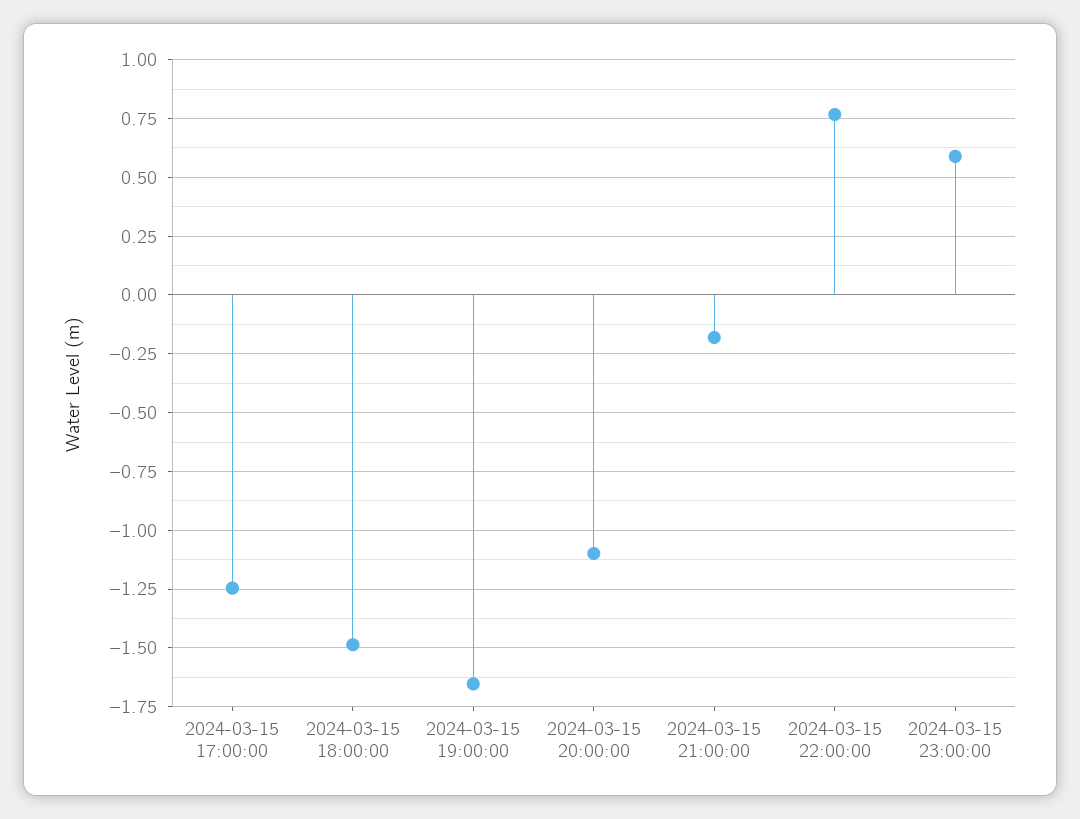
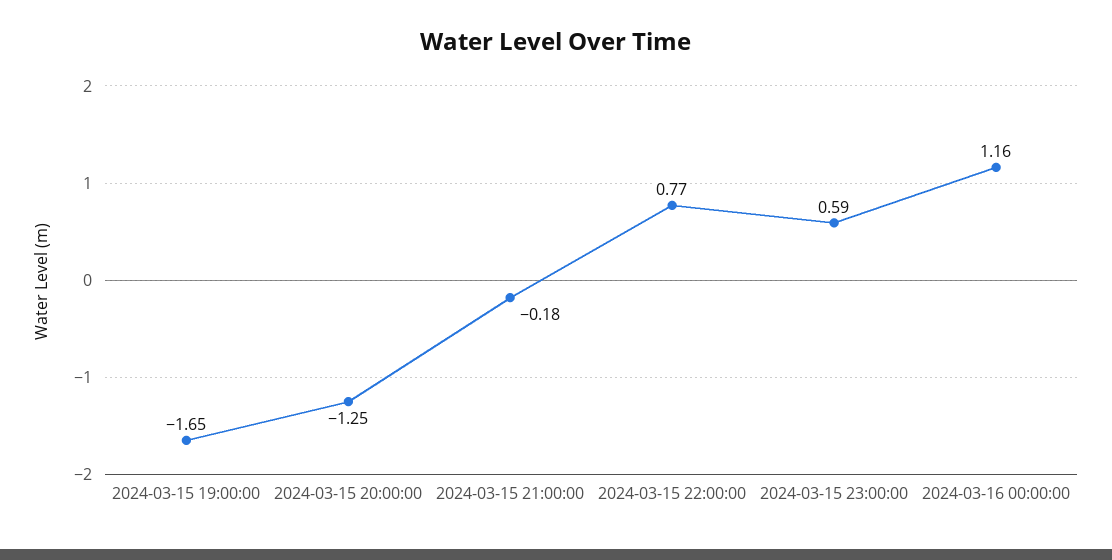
2024-03-15 17:00:00: -1.25 -> none
2024-03-15 18:00:00: -1.5 -> none
2024-03-15 20:00:00: -1.1 -> -1.25
2024-03-16 00:00:00: none -> 1.16

